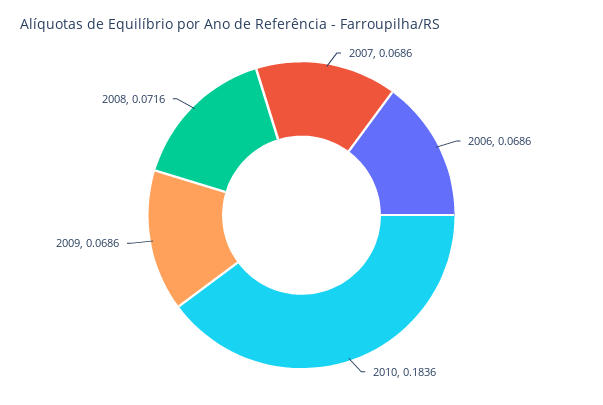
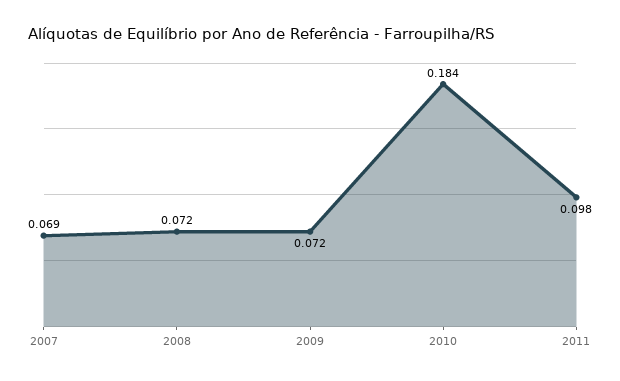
2006: 0.0686 -> none
2009: 0.0686 -> 0.072
2011: none -> 0.098

